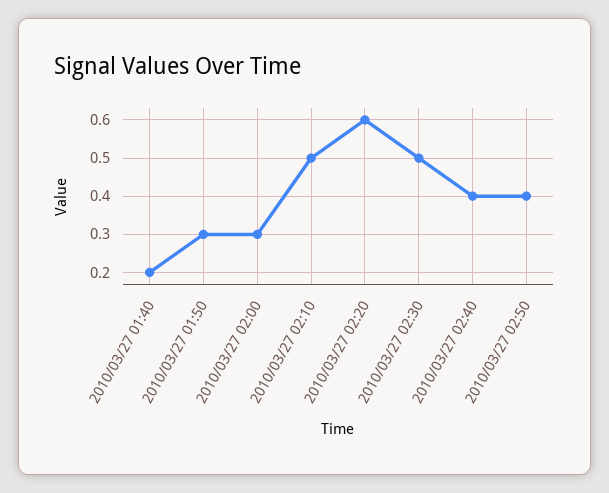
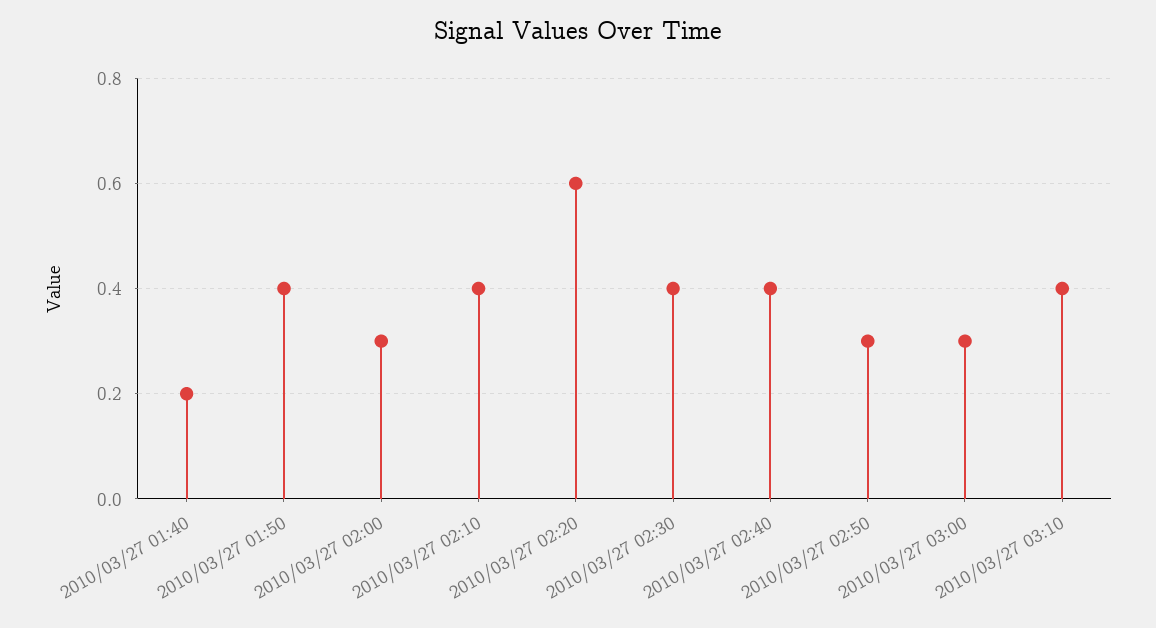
2010/03/27 01:50: 0.3 -> 0.4
2010/03/27 02:10: 0.5 -> 0.4
2010/03/27 02:30: 0.5 -> 0.4
2010/03/27 02:50: 0.4 -> 0.3
2010/03/27 03:00: none -> 0.3
2010/03/27 03:10: none -> 0.4

